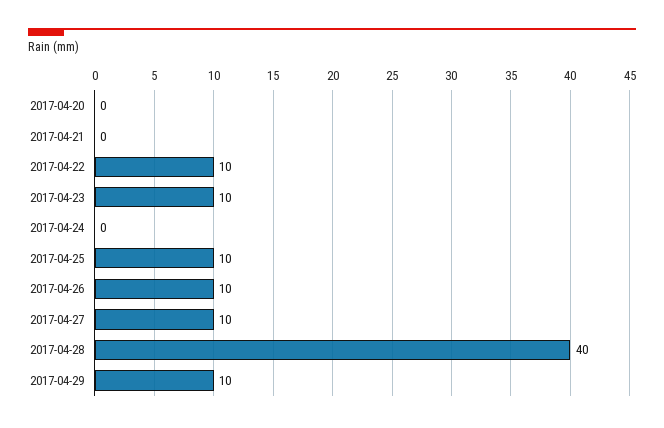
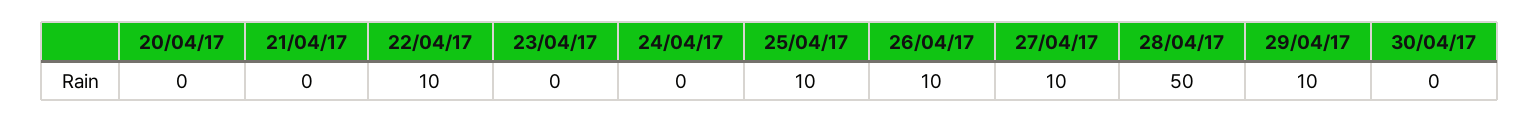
2017-04-23: 10 -> 0
2017-04-28: 40 -> 50
30/04/17: none -> 0

